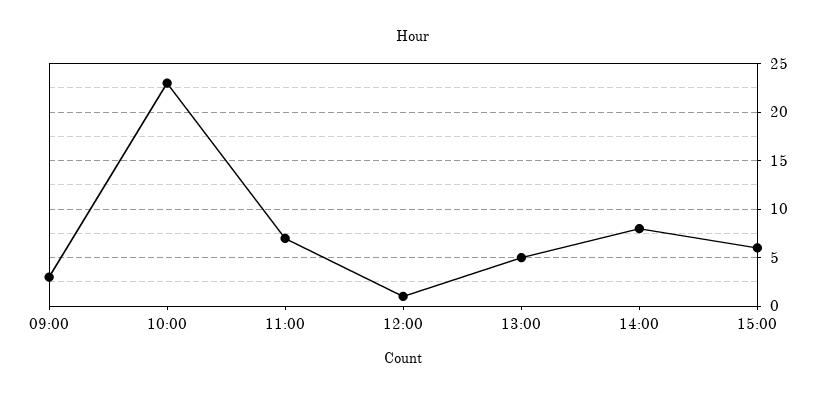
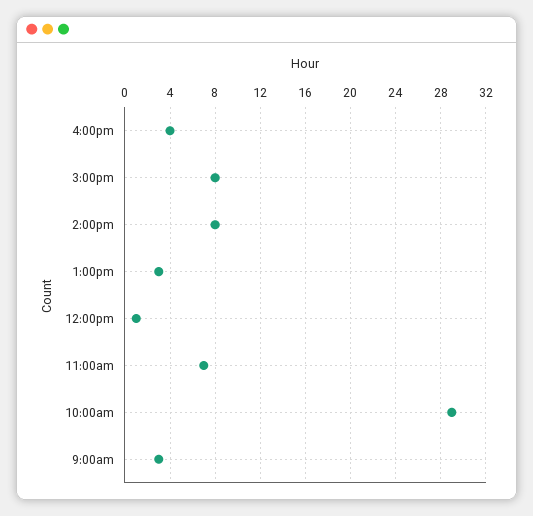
10:00: 23 -> 29
13:00: 5 -> 3
15:00: 6 -> 8
4:00pm: none -> 4

